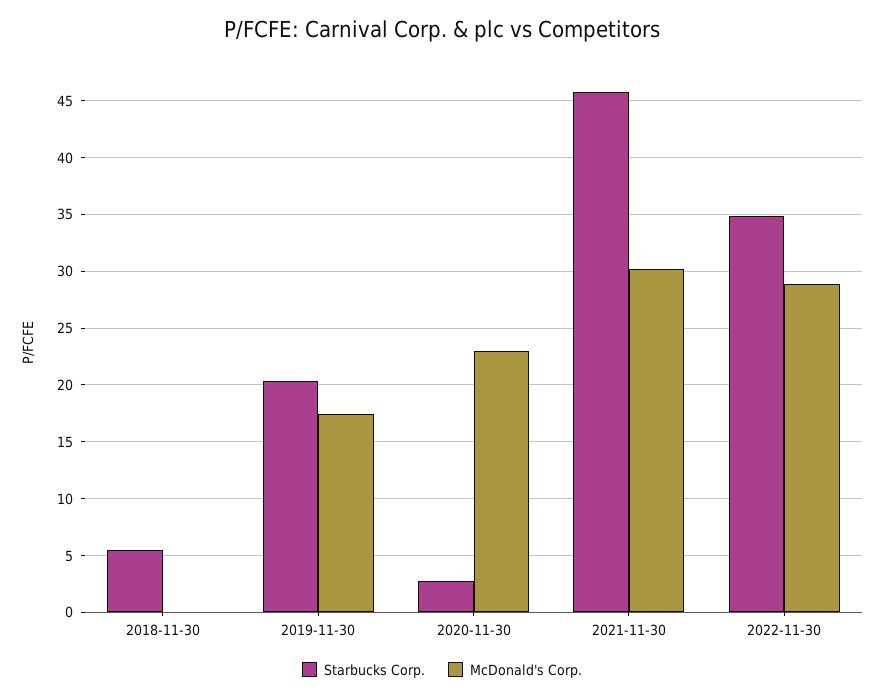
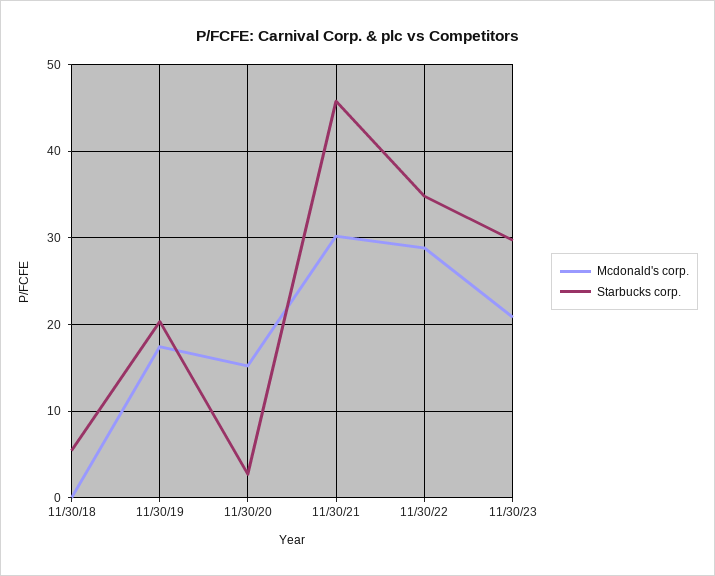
McDonald's Corp., 2020-11-30: 23 -> 15
McDonald's Corp., 11/30/23: none -> 21
Starbucks Corp., 11/30/23: none -> 30

